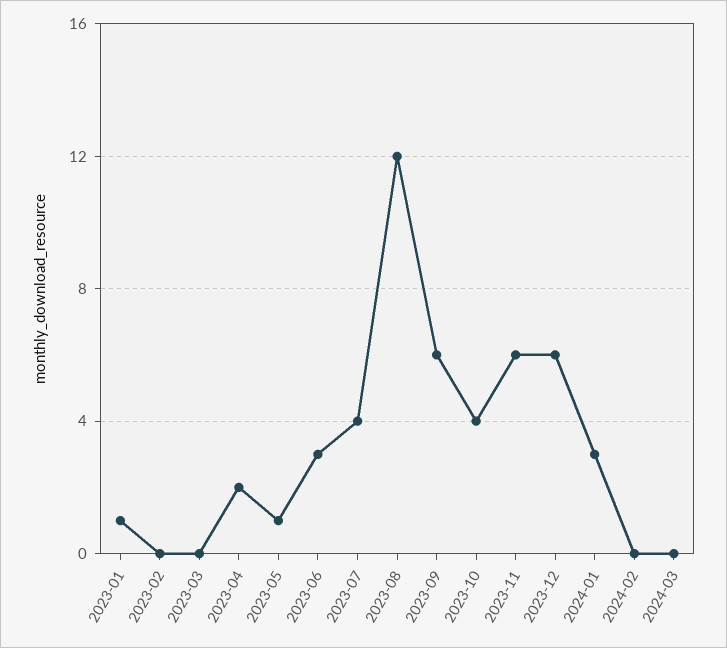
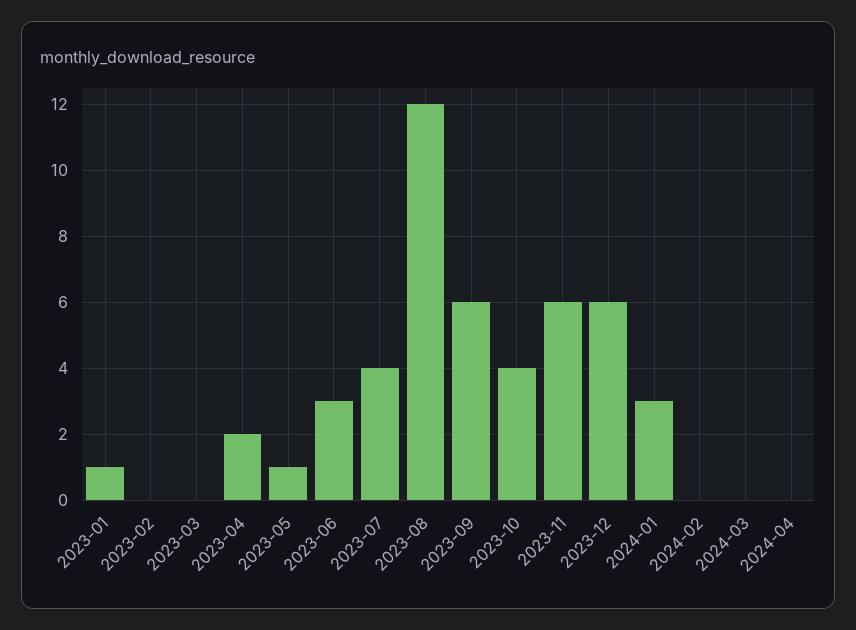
2024-04: none -> 0

